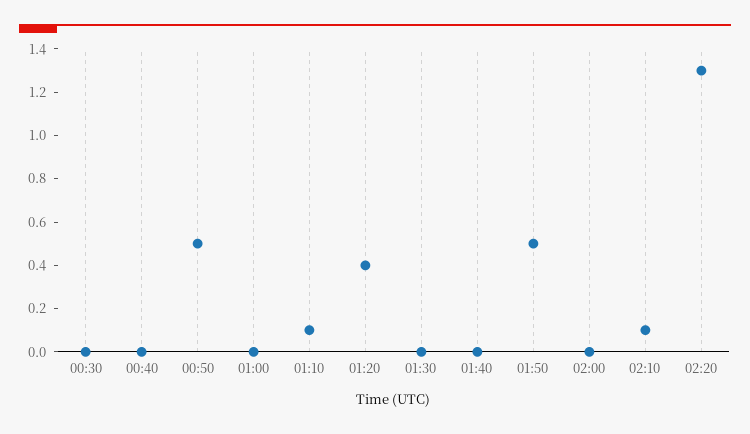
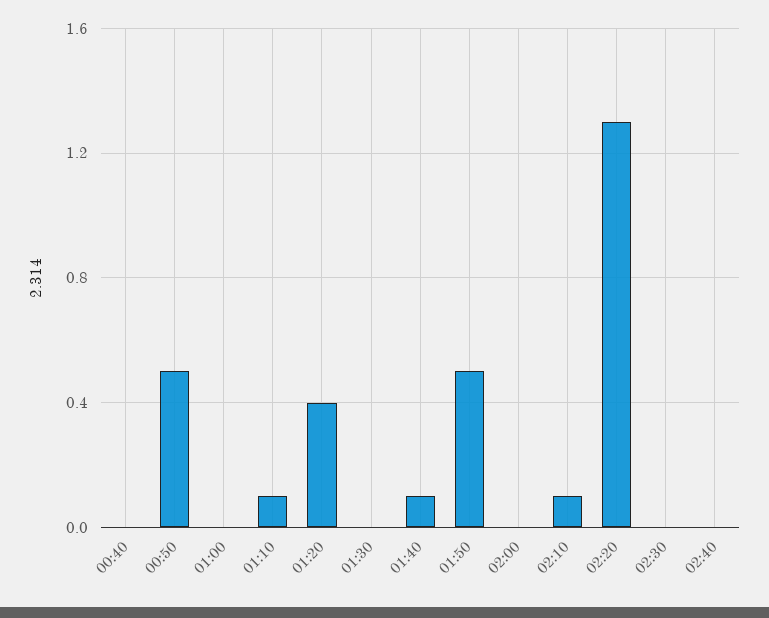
00:30: 0 -> none
01:40: 0 -> 0.1
02:30: none -> 0
02:40: none -> 0

